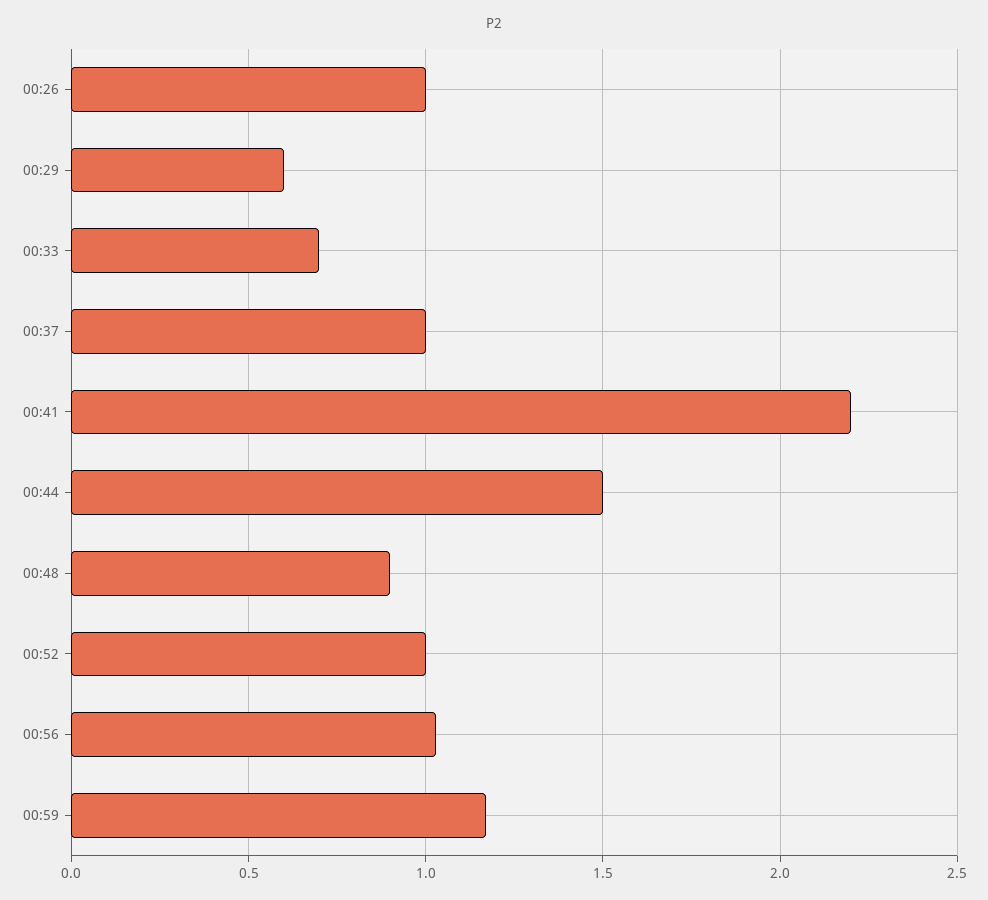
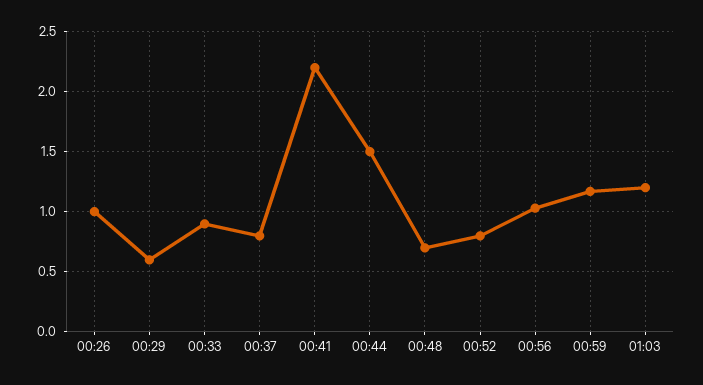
00:33: 0.7 -> 0.9
00:37: 1 -> 0.8
00:48: 0.9 -> 0.7
00:52: 1 -> 0.8
01:03: none -> 1.2

